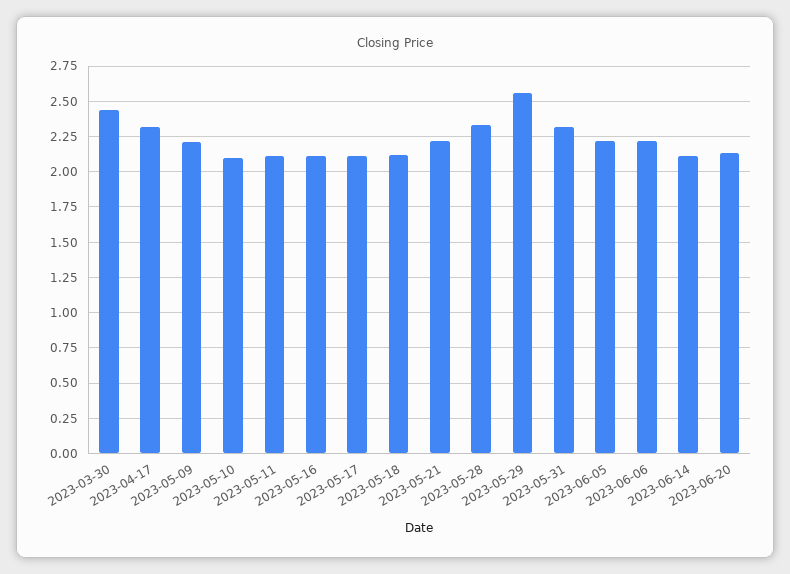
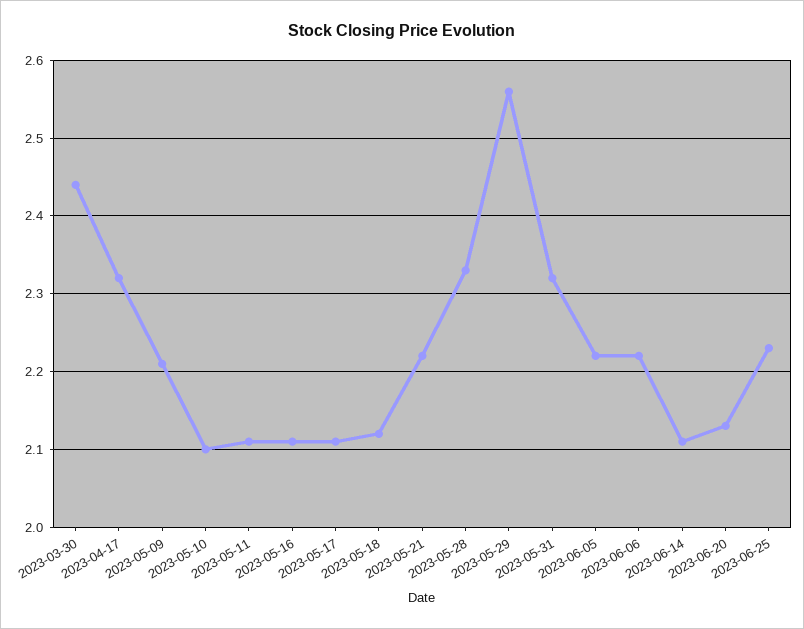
2023-06-25: none -> 2.23

